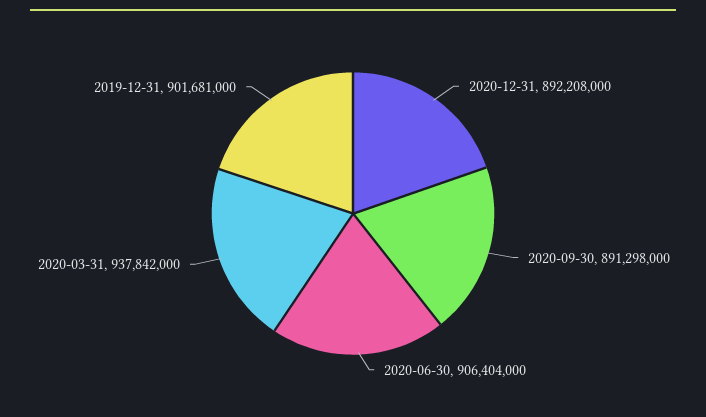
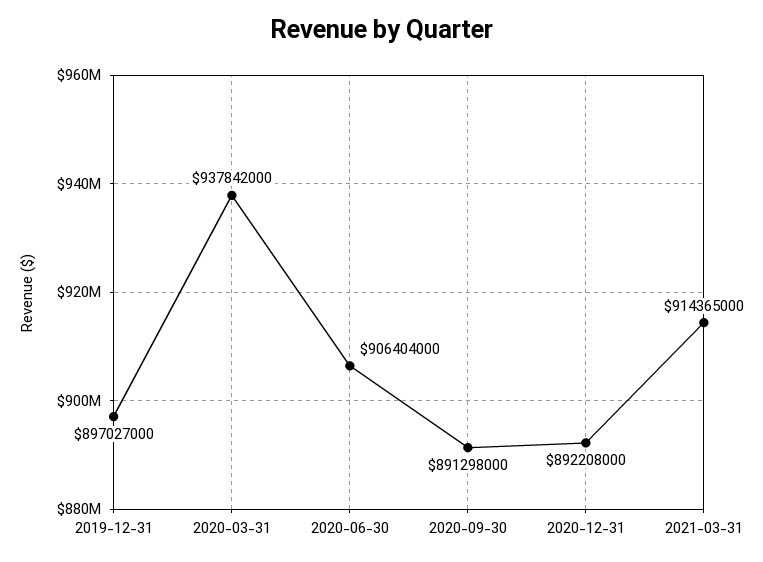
2019-12-31: 901681000 -> 897027000
2021-03-31: none -> 914365000

